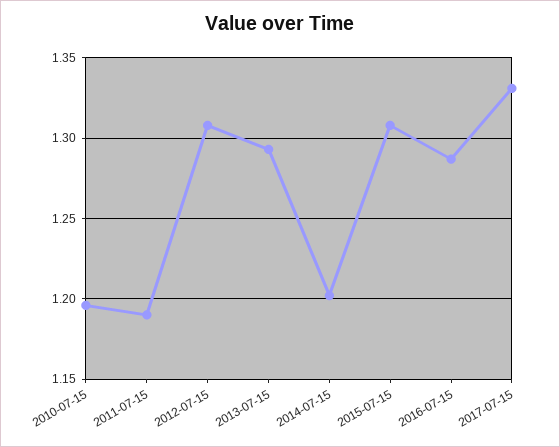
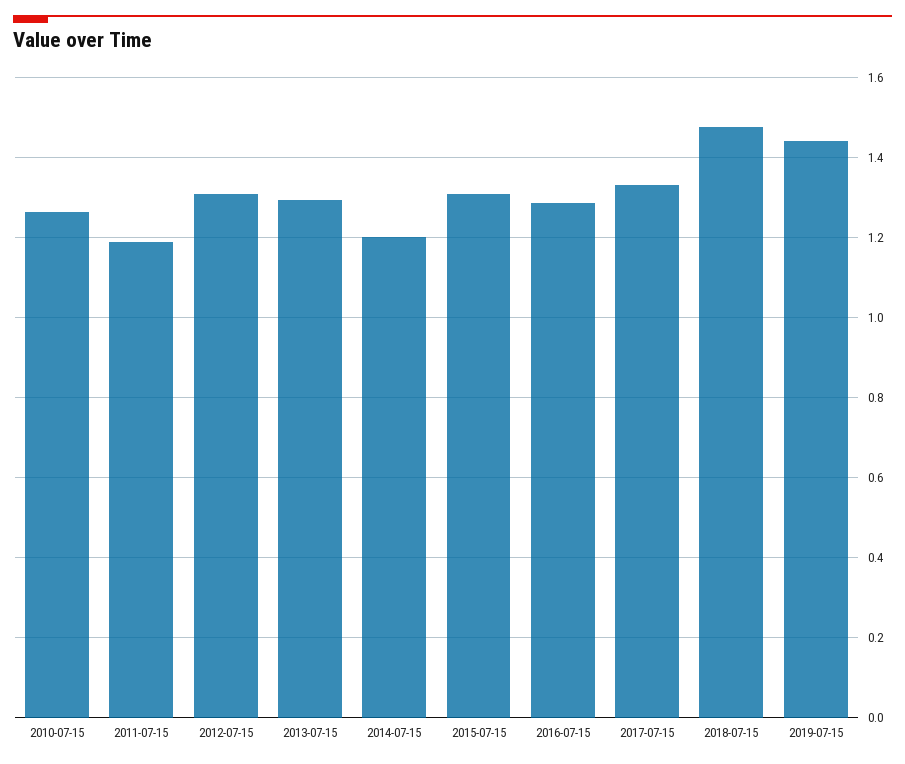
2010-07-15: 1.195 -> 1.26
2018-07-15: none -> 1.48
2019-07-15: none -> 1.44

